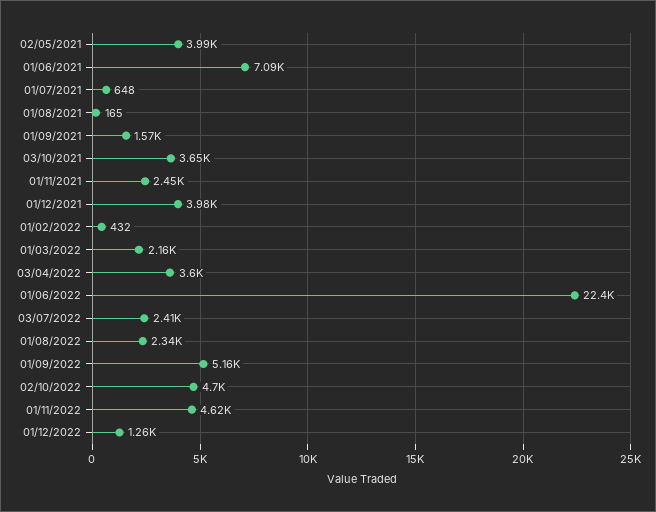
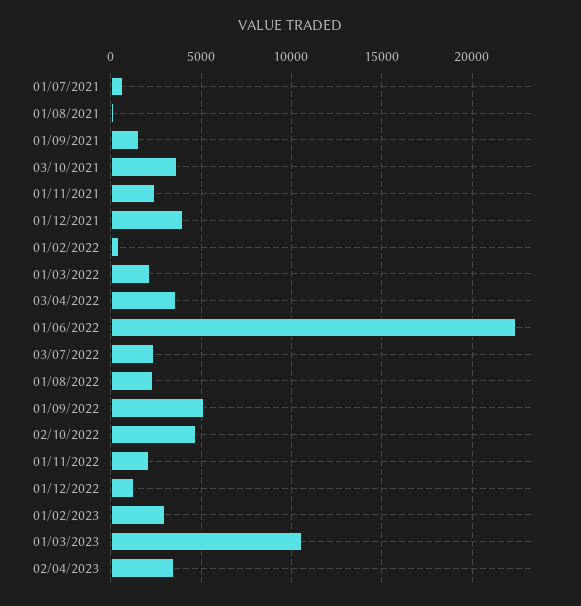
02/05/2021: 3990 -> none
01/06/2021: 7090 -> none
01/11/2022: 4620 -> 2000
01/02/2023: none -> 3000
01/03/2023: none -> 10500
02/04/2023: none -> 3500

